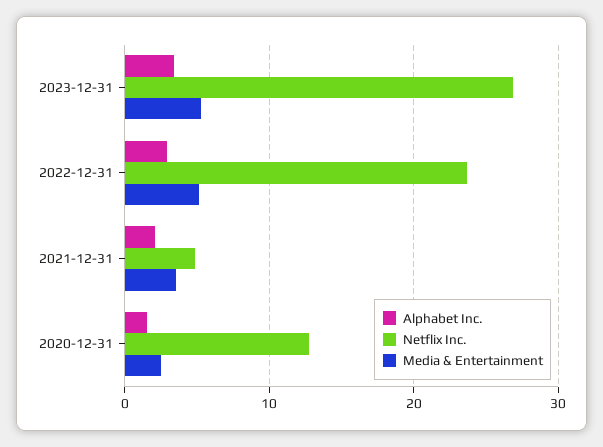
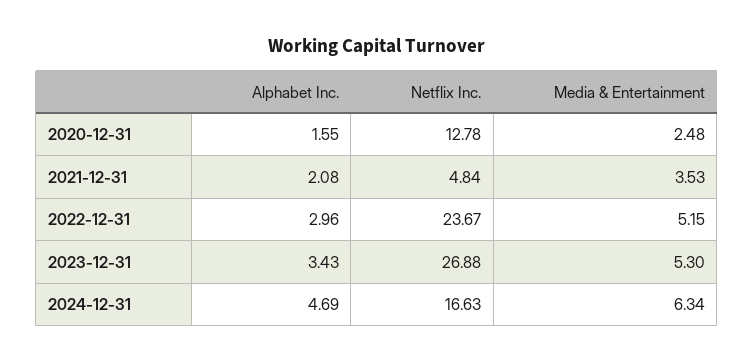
Alphabet Inc., 2024-12-31: none -> 4.69
Netflix Inc., 2024-12-31: none -> 16.63
Media & Entertainment, 2024-12-31: none -> 6.34

